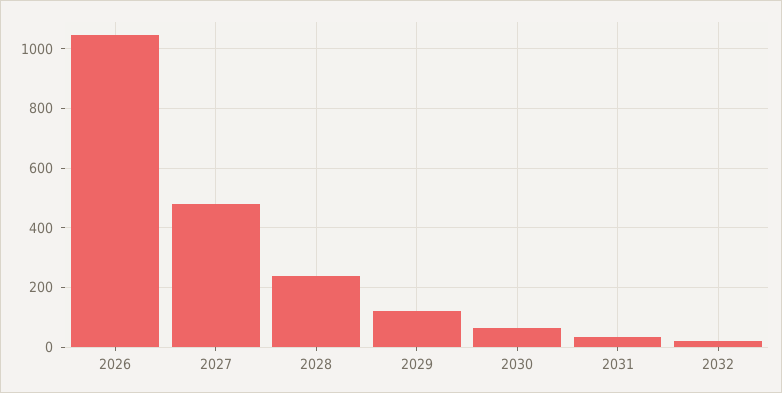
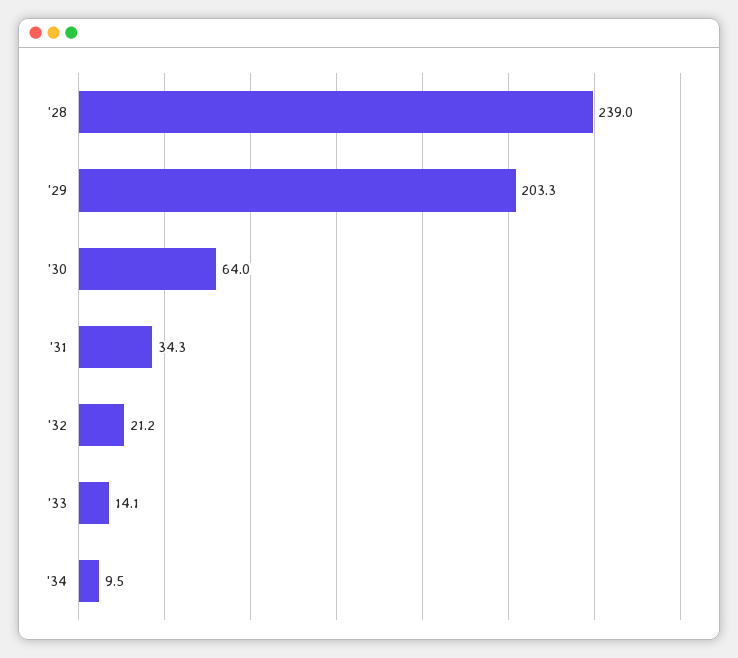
2026: 1050 -> none
2027: 475 -> none
2029: 125 -> 203.3
'33: none -> 14.1
'34: none -> 9.5

